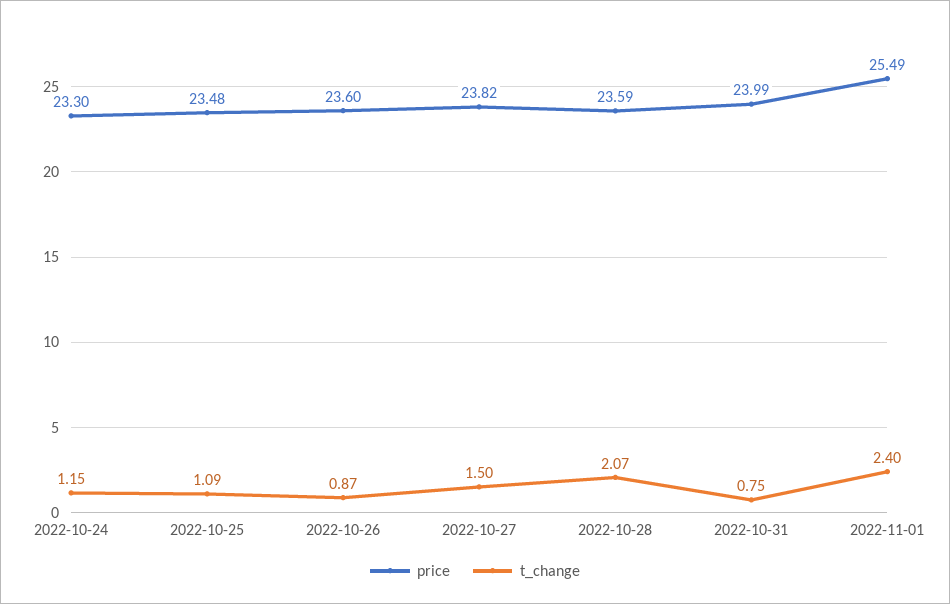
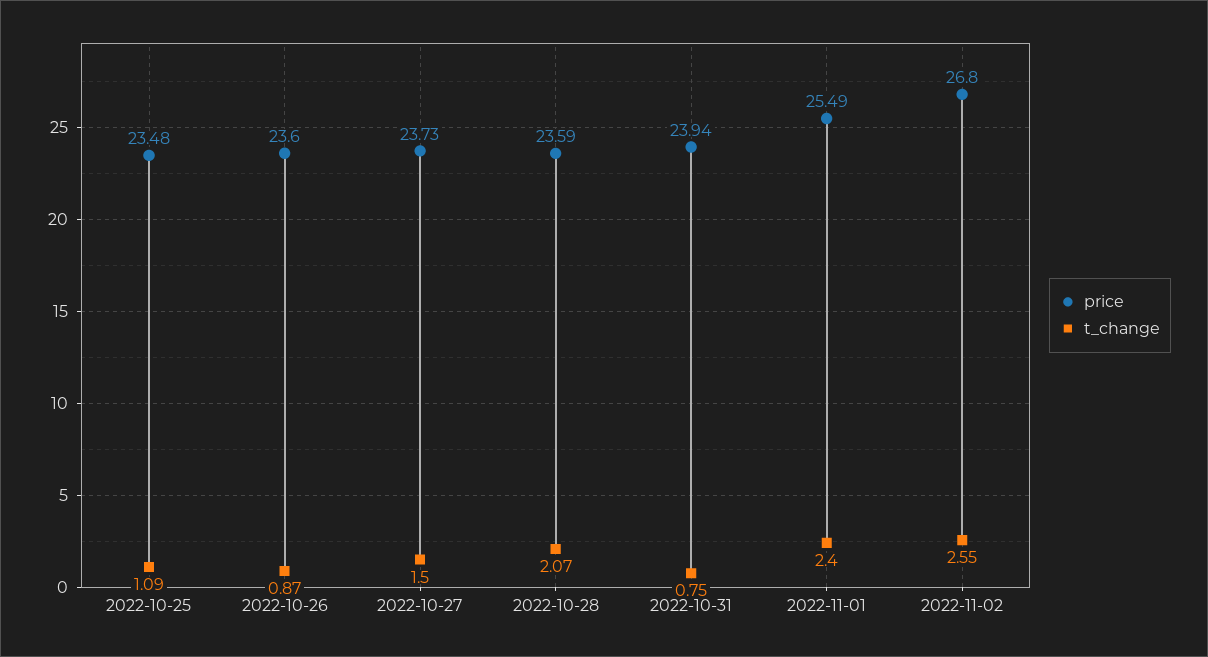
price, 2022-10-24: 23.3 -> none
t_change, 2022-10-24: 1.15 -> none
price, 2022-10-27: 23.82 -> 23.73
price, 2022-10-31: 23.99 -> 23.94
price, 2022-11-02: none -> 26.8
t_change, 2022-11-02: none -> 2.55

